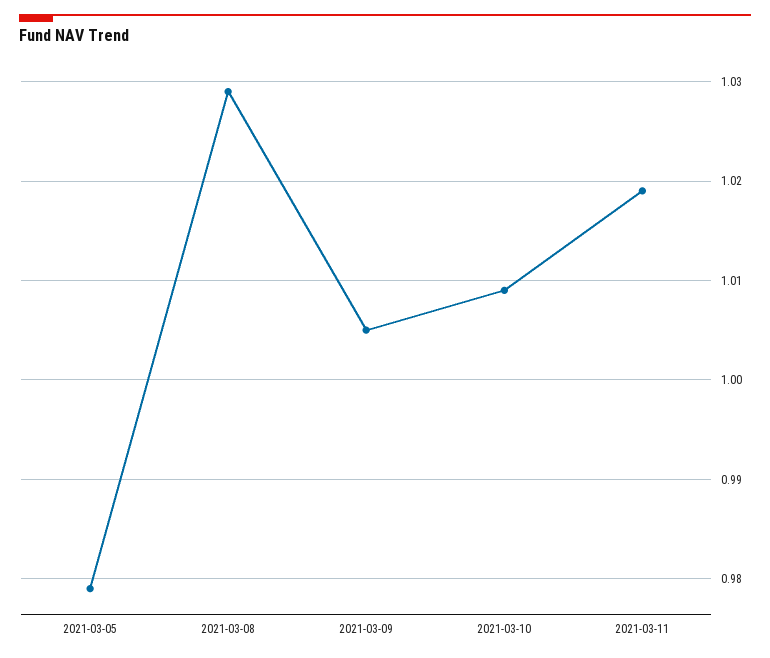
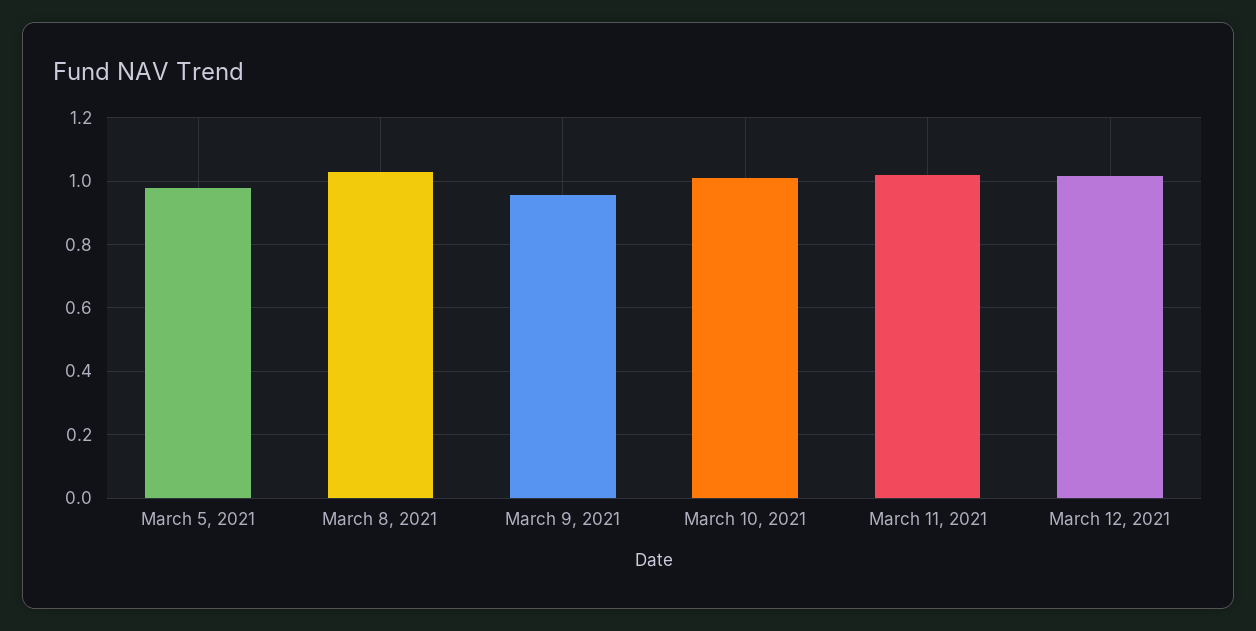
2021-03-09: 1.005 -> 0.96
March 12, 2021: none -> 1.02

